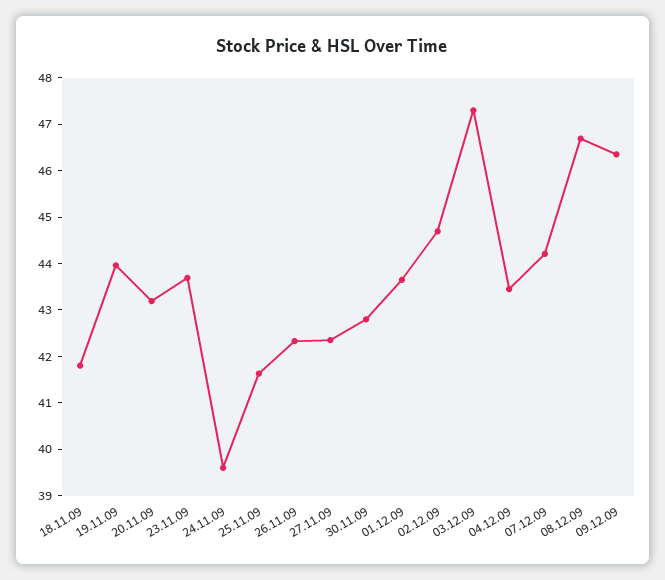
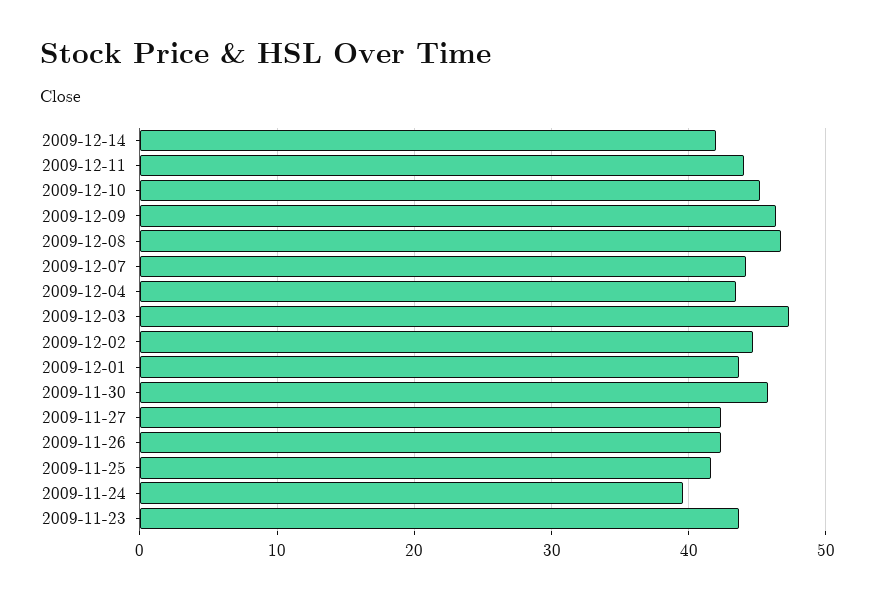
18.11.09: 41.8 -> none
19.11.09: 44 -> none
20.11.09: 43.2 -> none
30.11.09: 42.8 -> 46
2009-12-14: none -> 42
2009-12-11: none -> 44
2009-12-10: none -> 45

